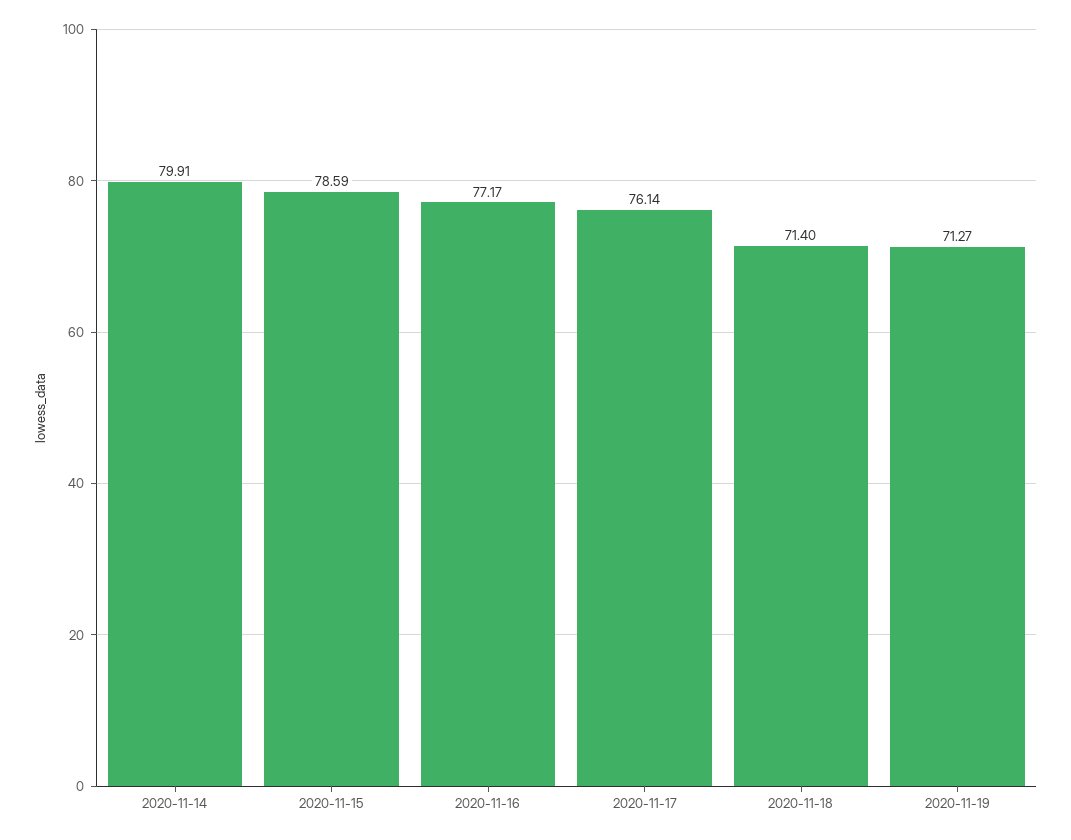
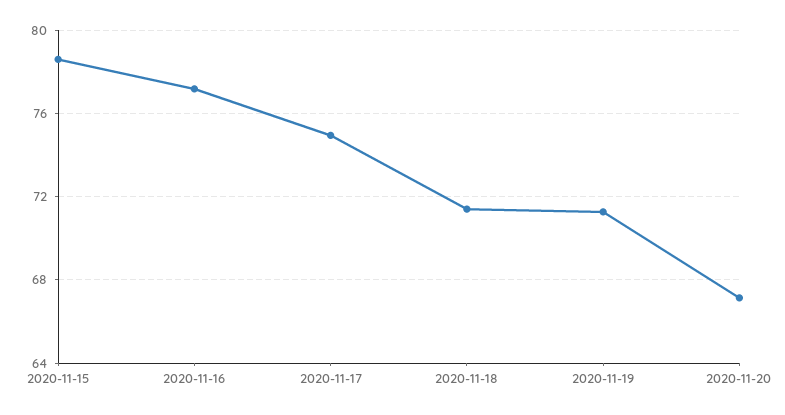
2020-11-14: 79.91 -> none
2020-11-17: 76.14 -> 75
2020-11-20: none -> 67

